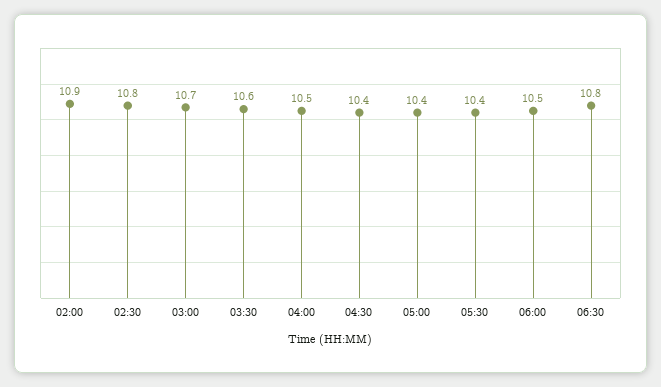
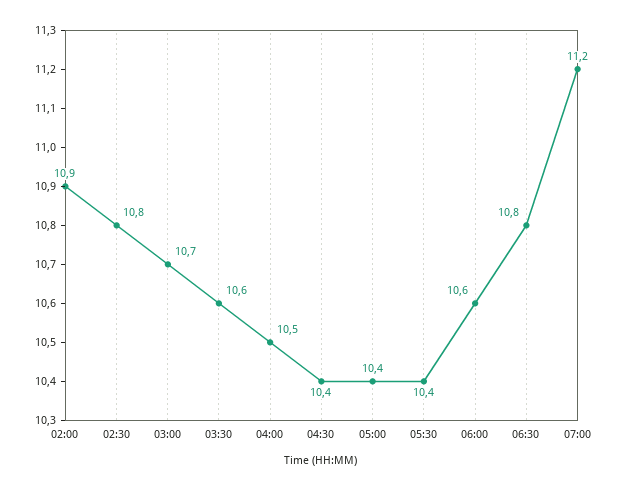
06:00: 10.5 -> 10.6
07:00: none -> 11.2

